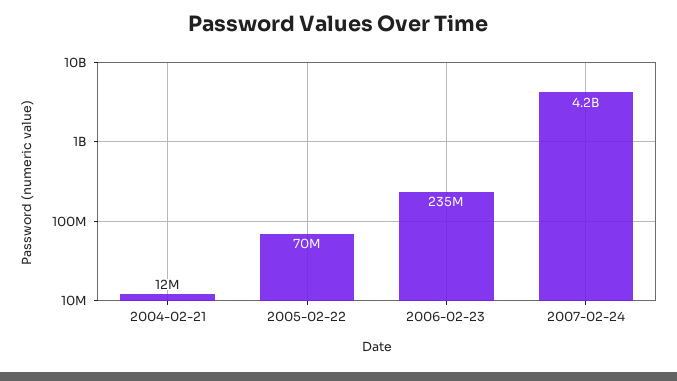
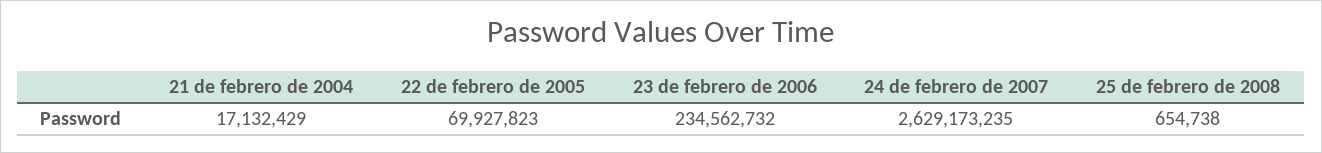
2004-02-21: 12000000 -> 17132429
2007-02-24: 4200000000 -> 2629173235
25 de febrero de 2008: none -> 654738

